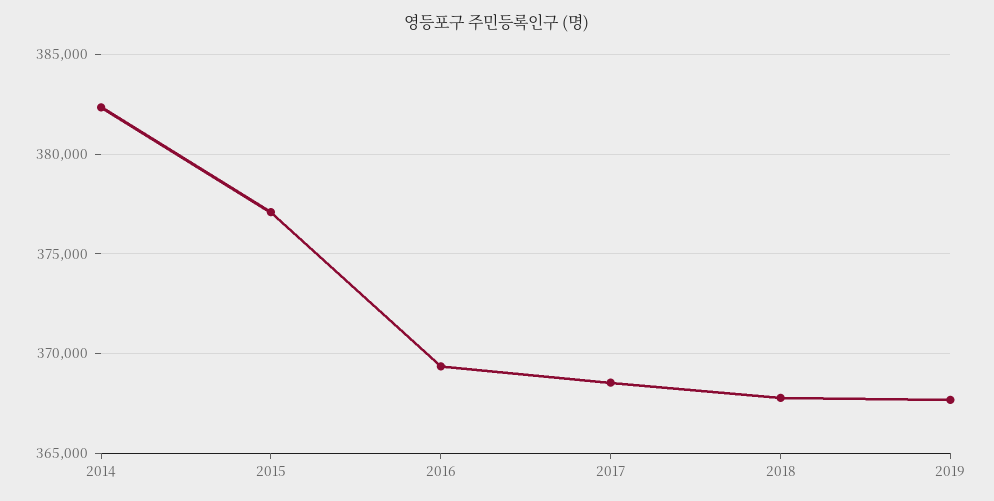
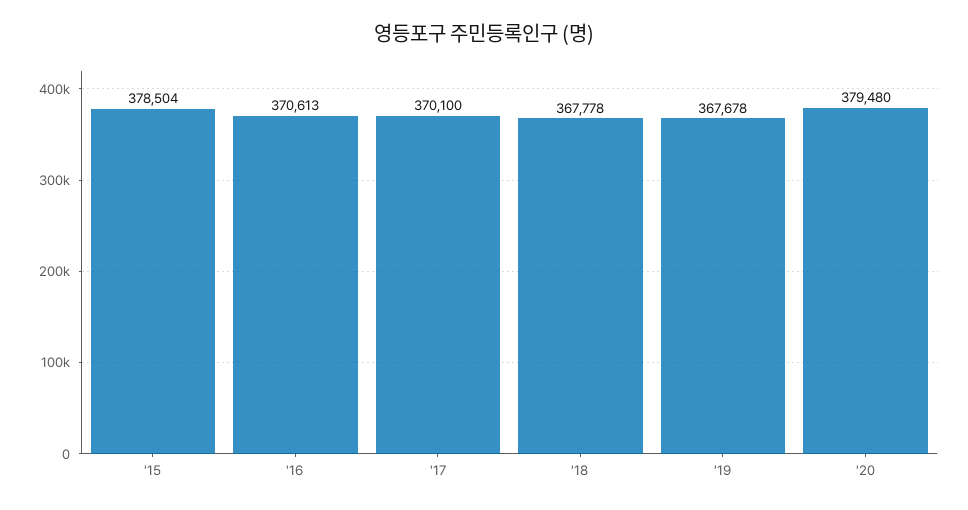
2014: 382500 -> none
2015: 377000 -> 378504
2016: 369500 -> 370613
2017: 368500 -> 370100
'20: none -> 379480

